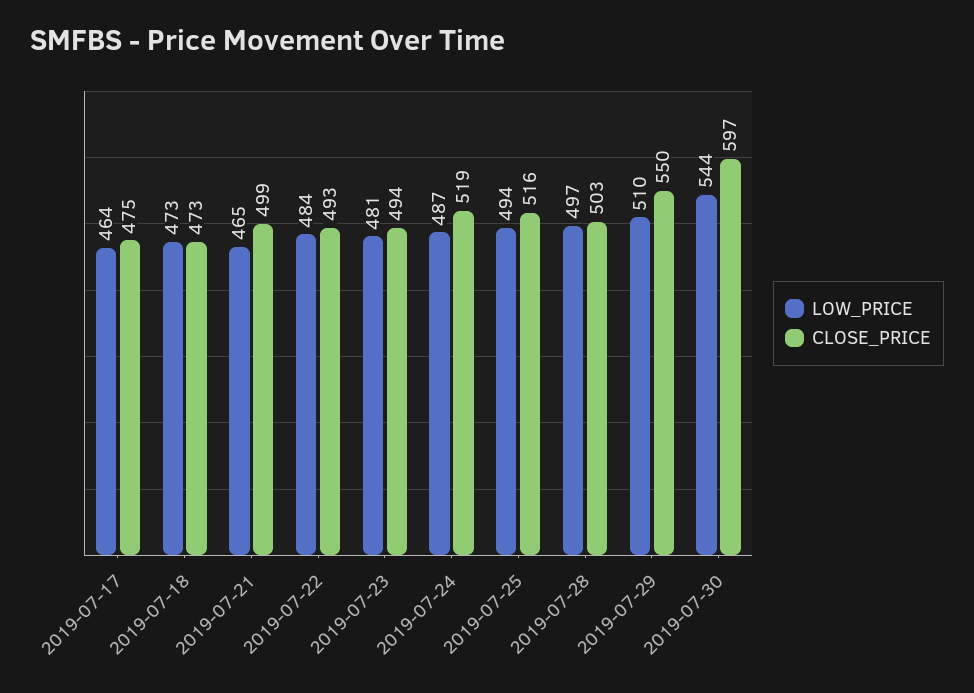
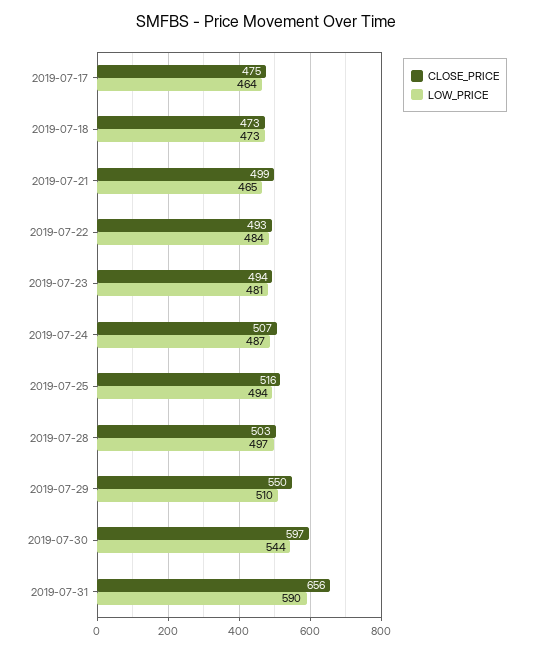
CLOSE_PRICE, 2019-07-24: 519 -> 507
CLOSE_PRICE, 2019-07-31: none -> 656
LOW_PRICE, 2019-07-31: none -> 590

